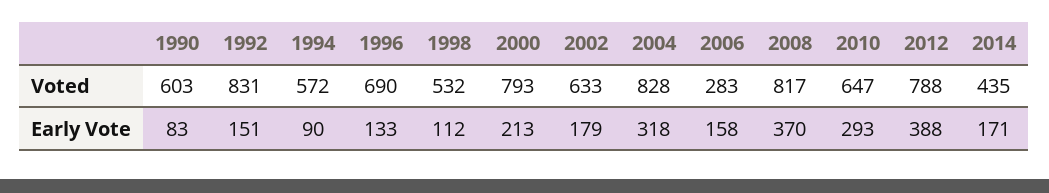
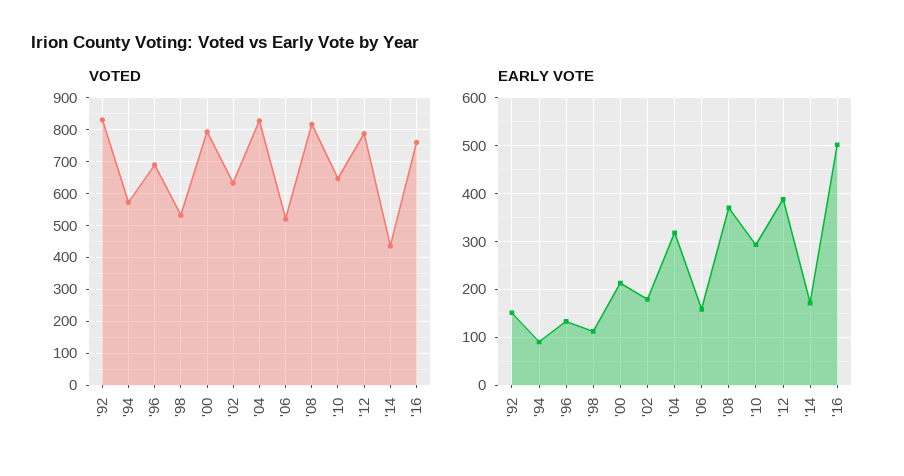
Voted, 1990: 603 -> none
Voted, 2006: 283 -> 520
Early Vote, 1990: 83 -> none
Voted, '16: none -> 760
Early Vote, '16: none -> 500

